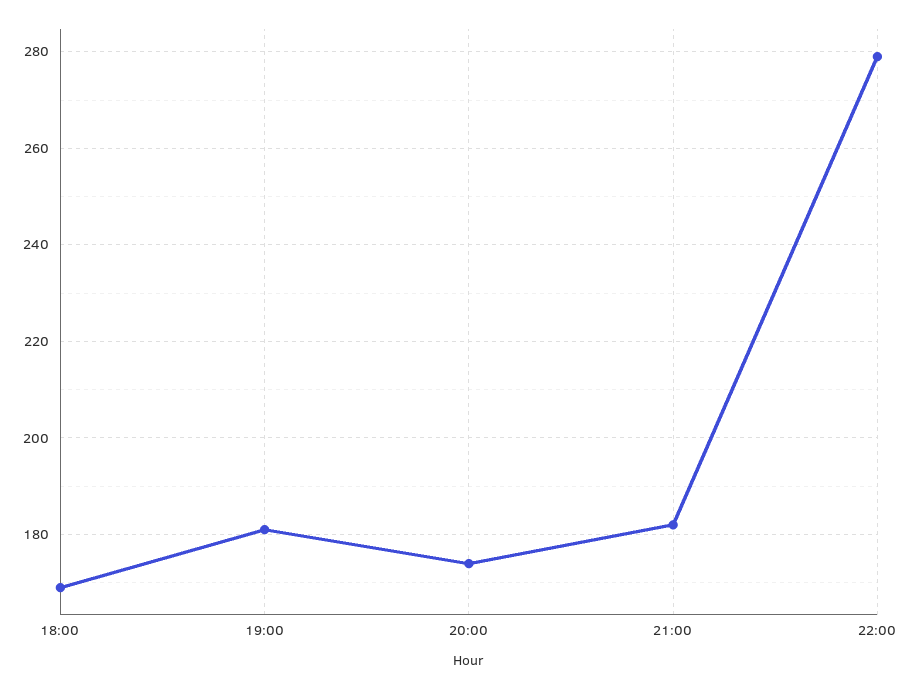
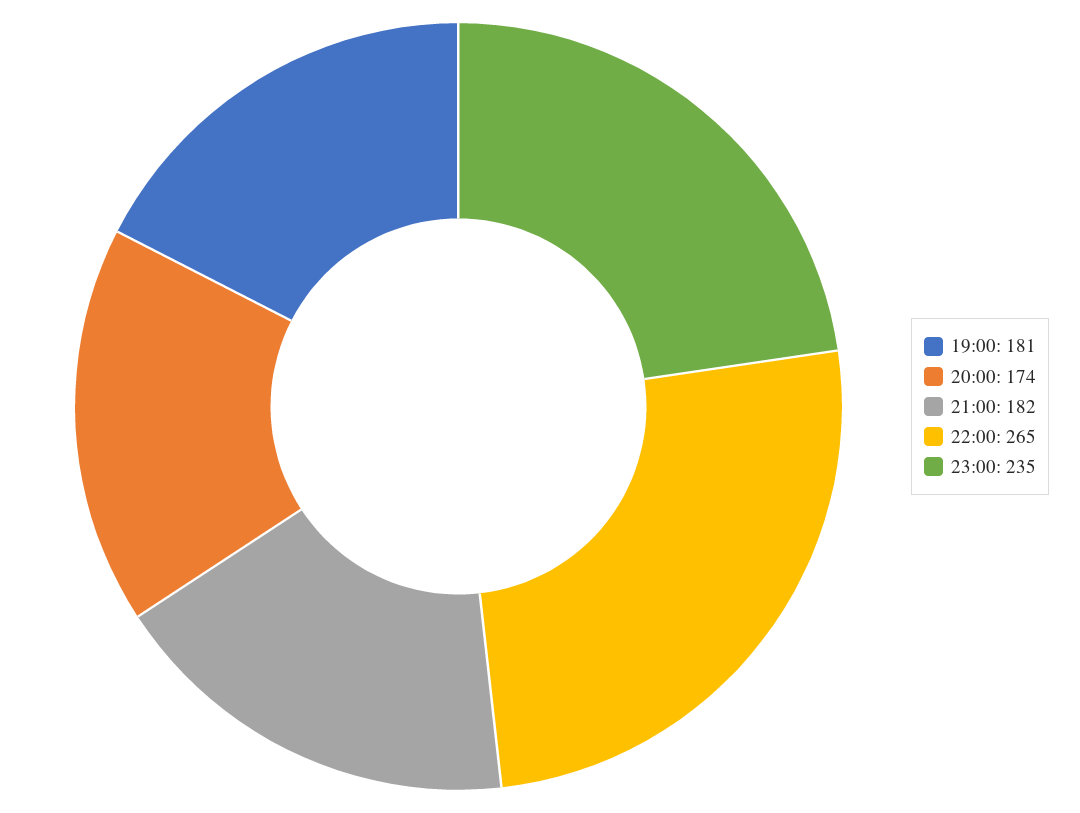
18:00: 170 -> none
22:00: 280 -> 265
23:00: none -> 235

